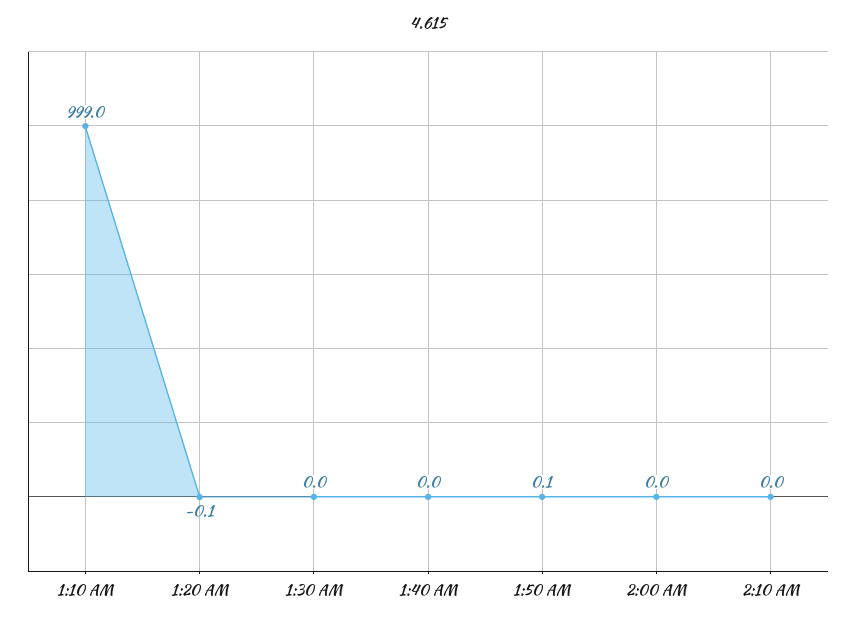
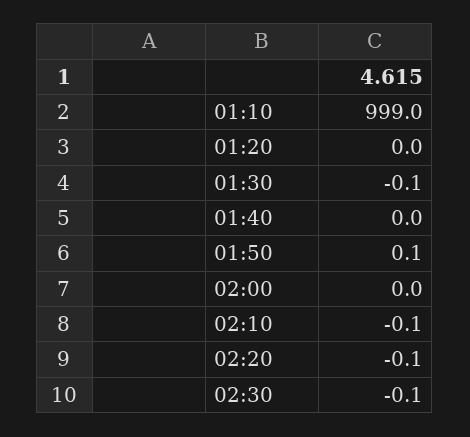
1:20 AM: -0.1 -> 0
1:30 AM: 0 -> -0.1
2:10 AM: 0 -> -0.1
02:20: none -> -0.1
02:30: none -> -0.1

